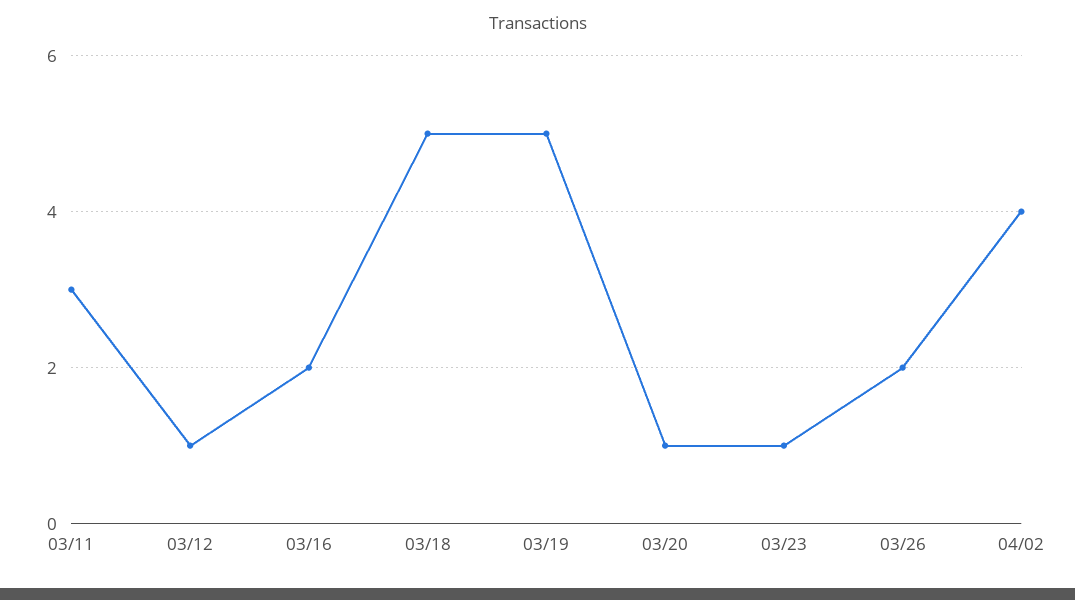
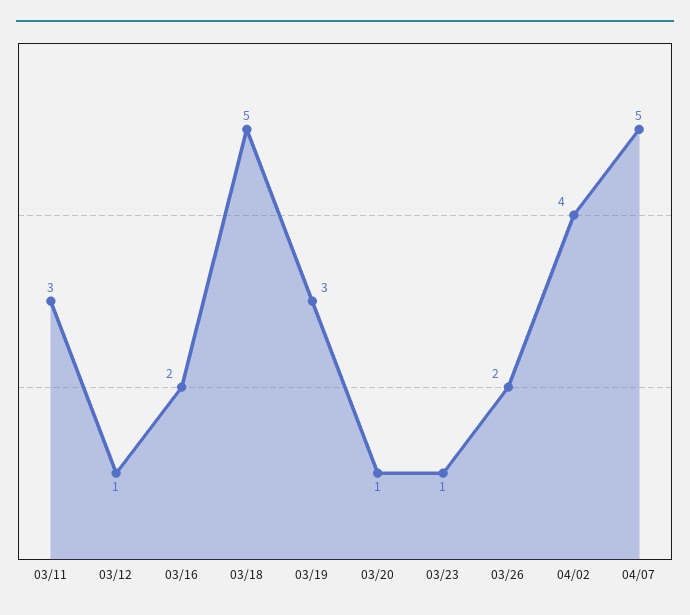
03/19: 5 -> 3
04/07: none -> 5

